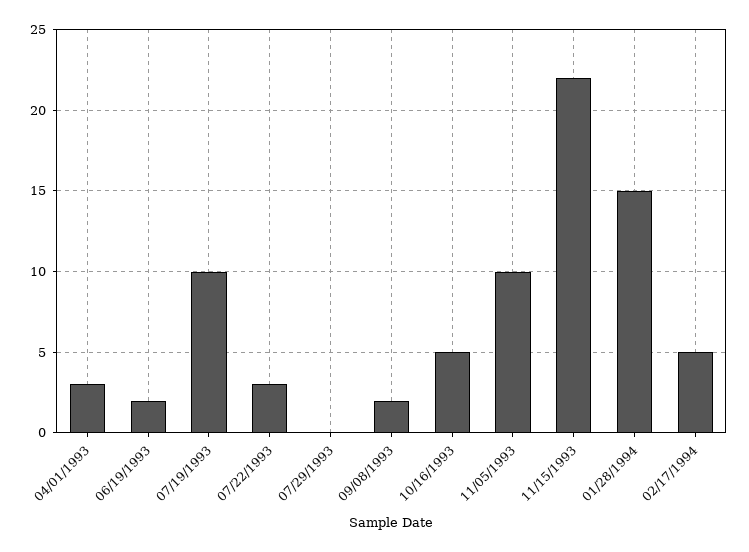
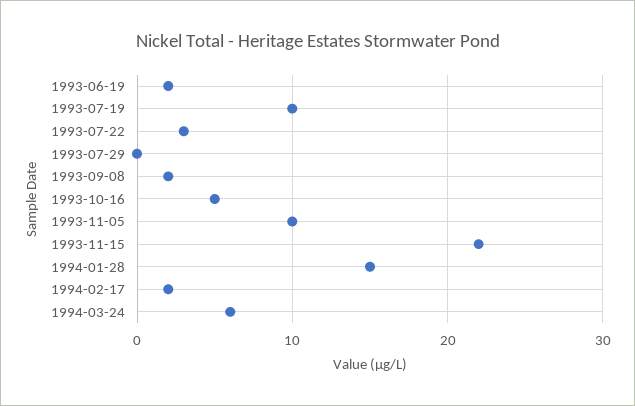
04/01/1993: 3 -> none
02/17/1994: 5 -> 2
1994-03-24: none -> 6

